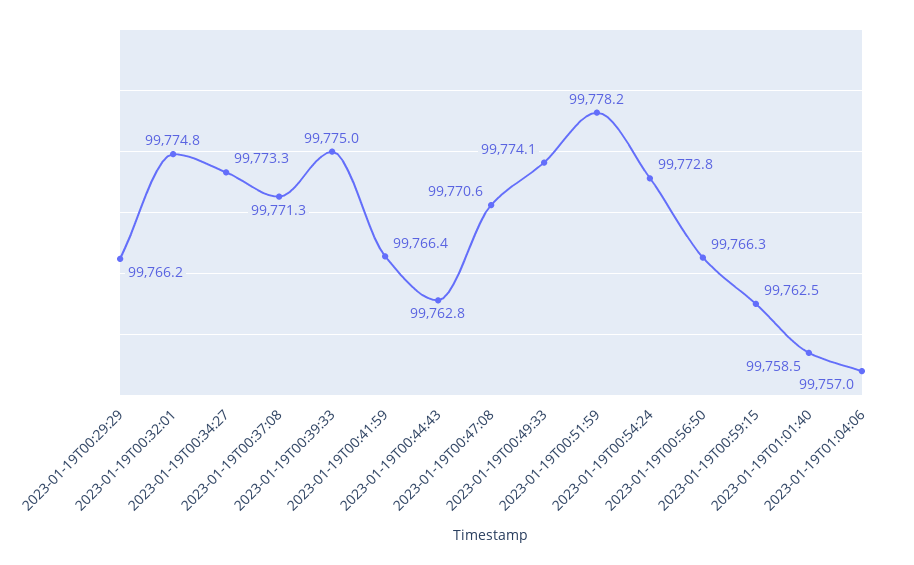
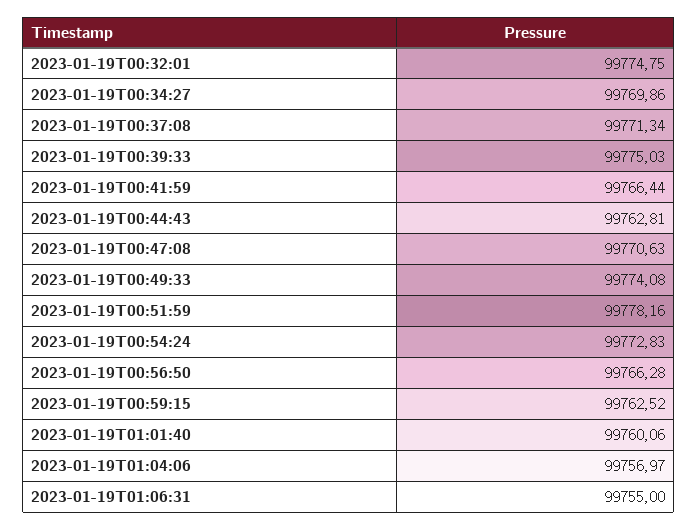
2023-01-19T00:29:29: 99766.2 -> none
2023-01-19T00:34:27: 99773.3 -> 99769.86
2023-01-19T01:01:40: 99758.5 -> 99760.06
2023-01-19T01:06:31: none -> 99755

